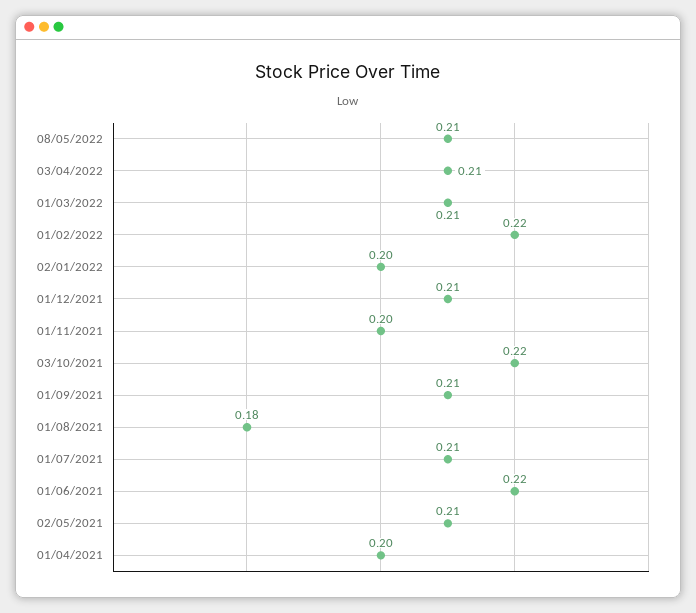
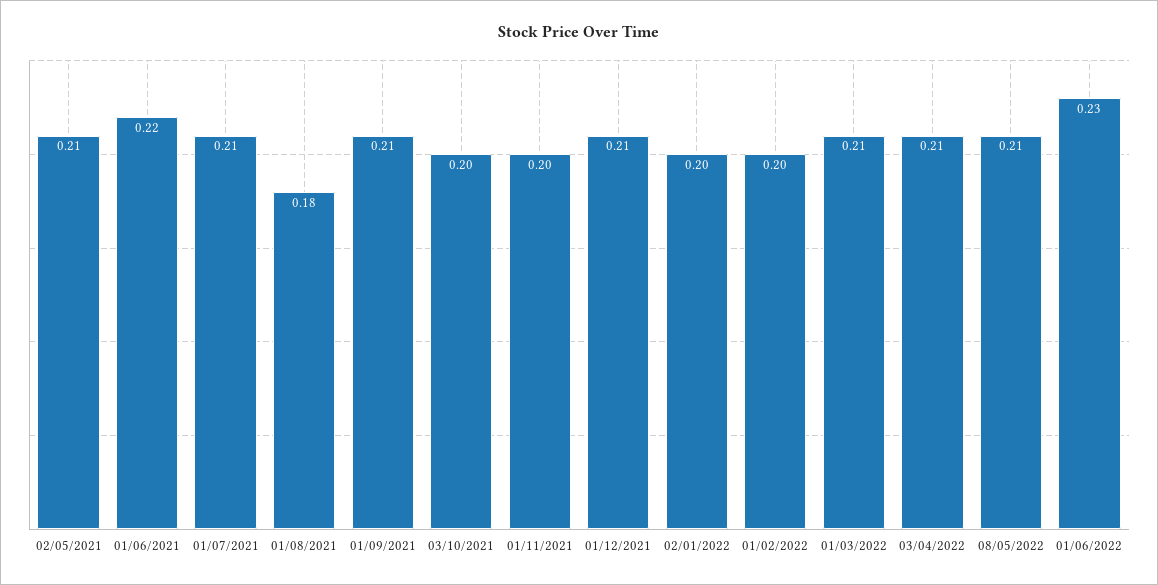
01/02/2022: 0.22 -> 0.2
03/10/2021: 0.22 -> 0.2
01/04/2021: 0.2 -> none
01/06/2022: none -> 0.23

